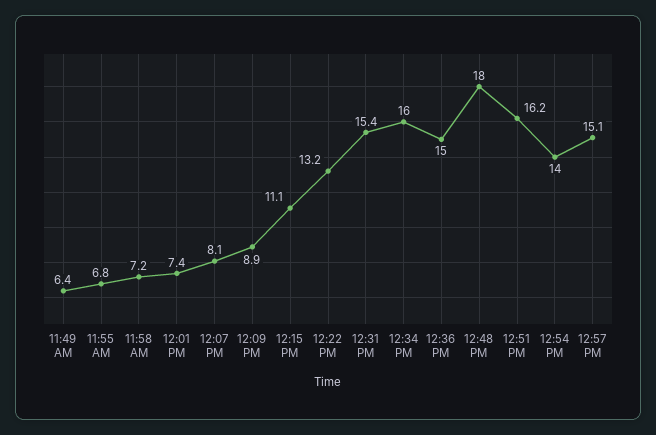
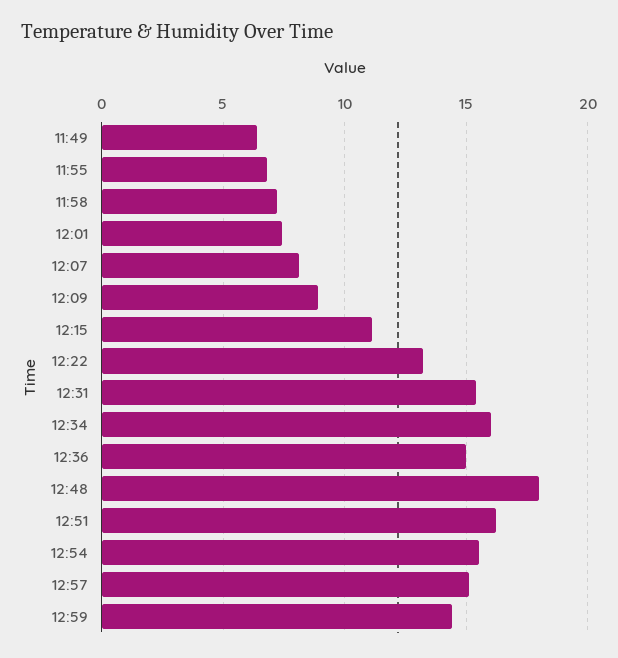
12:54 PM: 14 -> 15.5
12:59: none -> 14.5

